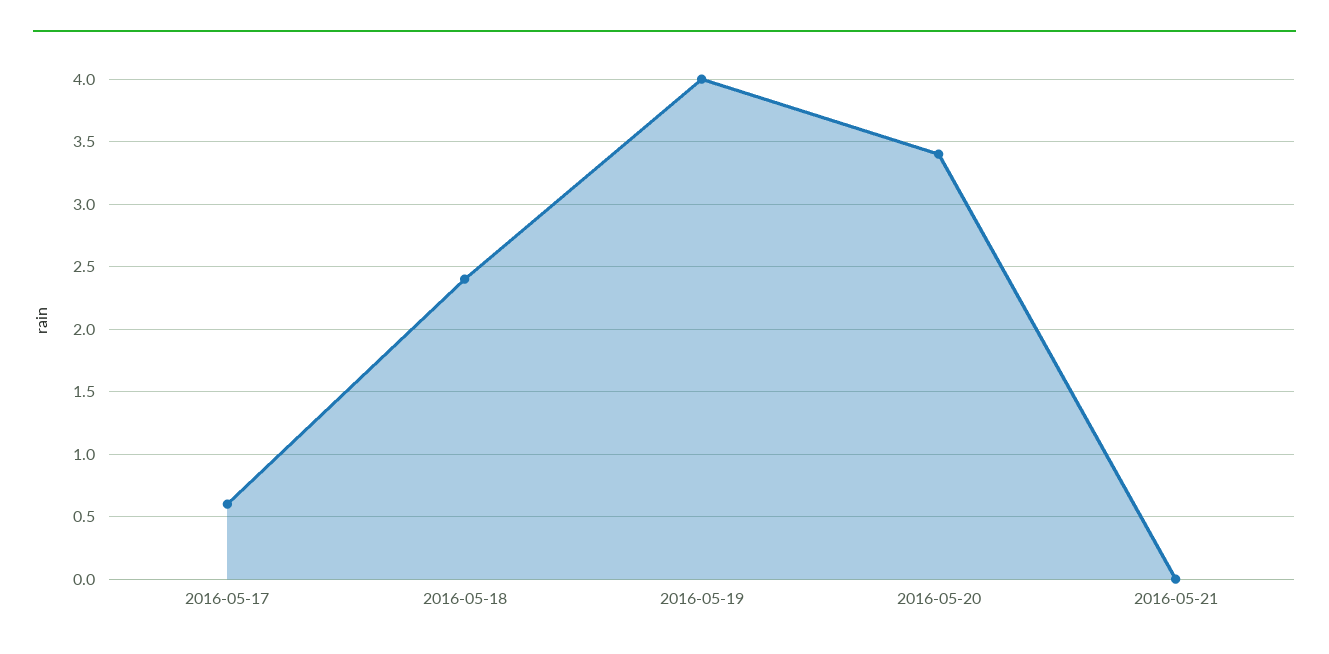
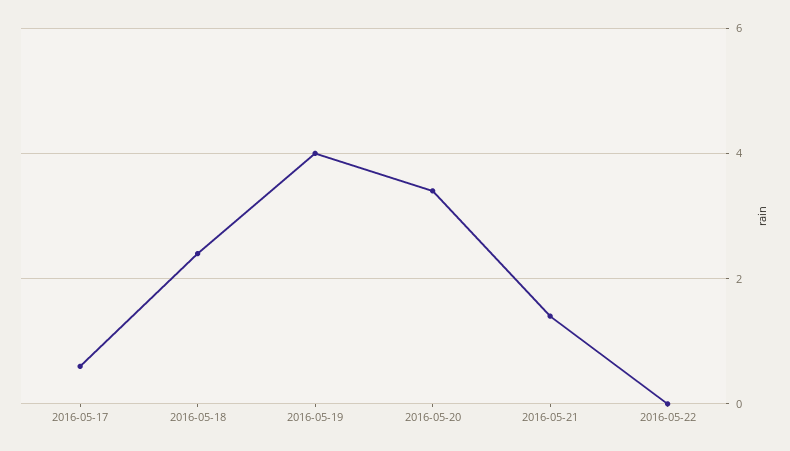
2016-05-21: 0 -> 1.5
2016-05-22: none -> 0

